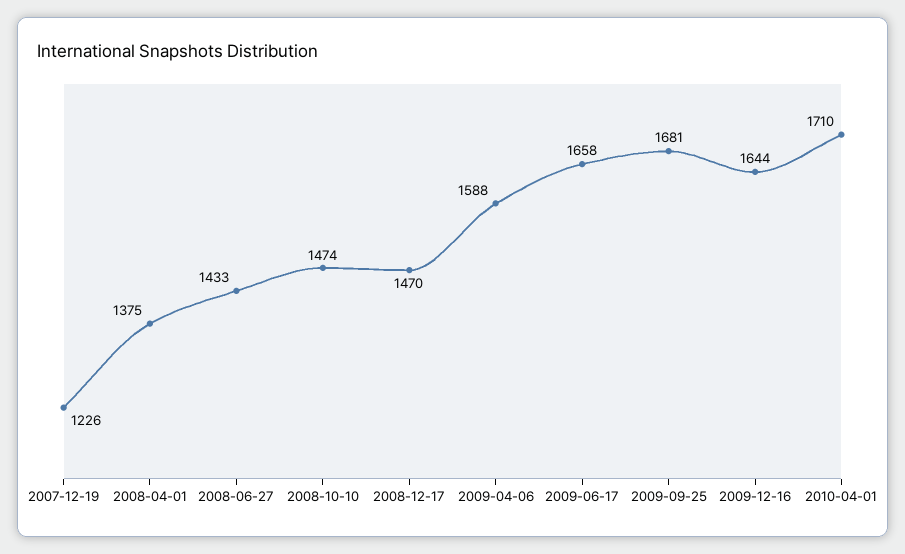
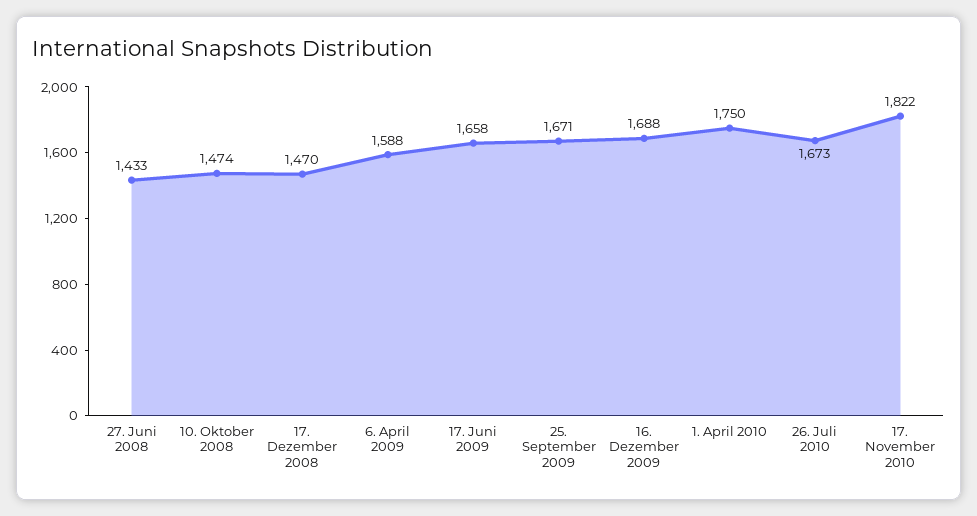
2007-12-19: 1226 -> none
2008-04-01: 1375 -> none
2009-09-25: 1681 -> 1671
2009-12-16: 1644 -> 1688
2010-04-01: 1710 -> 1750
26. Juli 2010: none -> 1673
17. November 2010: none -> 1822

